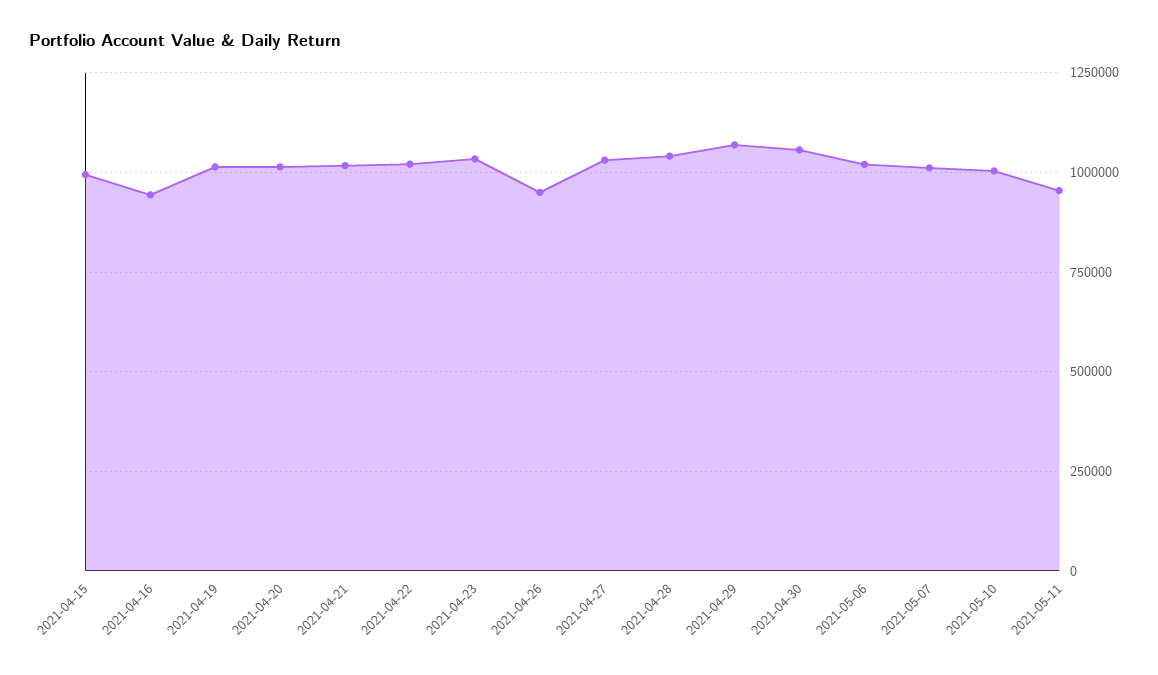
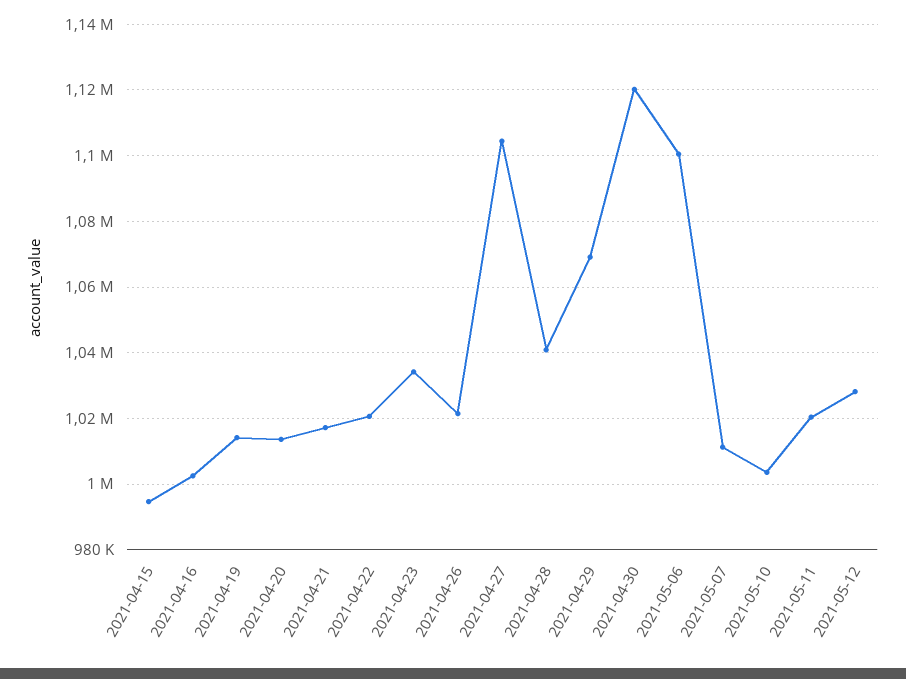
2021-04-16: 950000 -> 1002000
2021-04-26: 950000 -> 1022000
2021-04-27: 1025000 -> 1104000
2021-04-30: 1050000 -> 1120000
2021-05-06: 1025000 -> 1100000
2021-05-11: 950000 -> 1020000
2021-05-12: none -> 1028000

